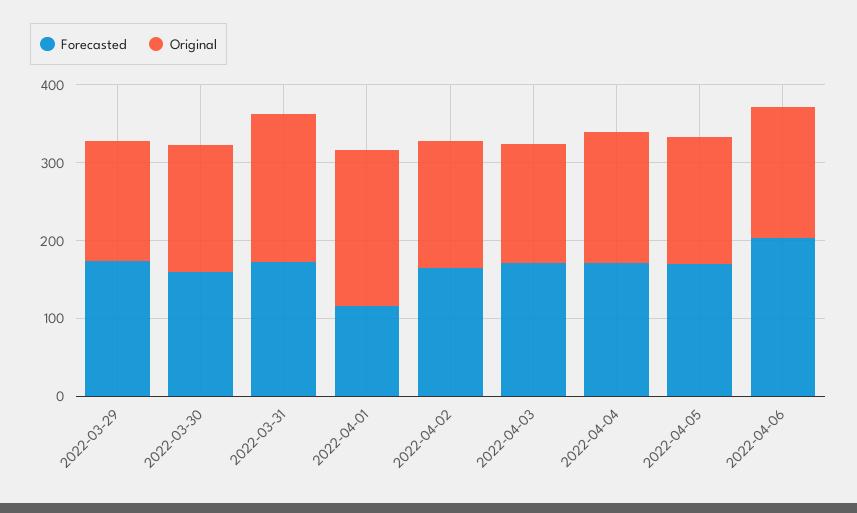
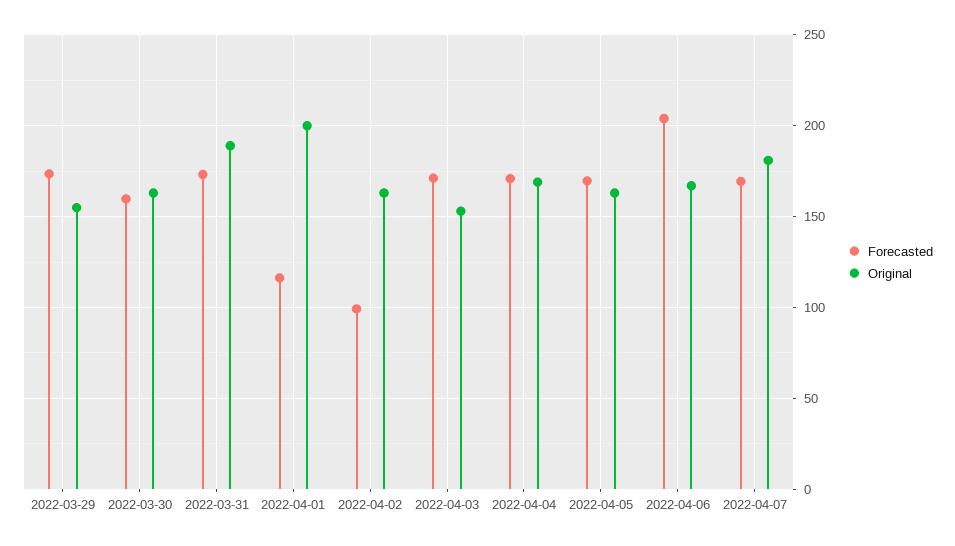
Forecasted, 2022-04-02: 160 -> 100
Forecasted, 2022-04-07: none -> 170
Original, 2022-04-07: none -> 180

